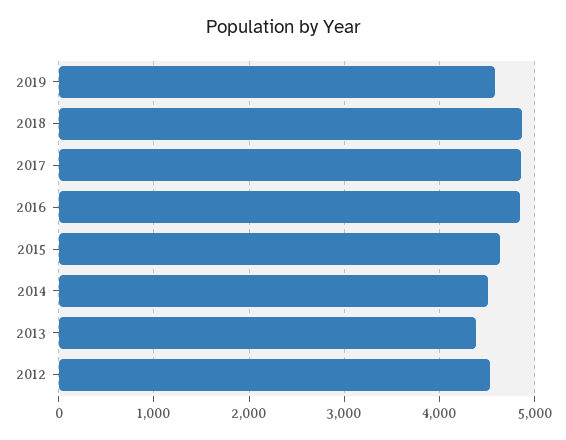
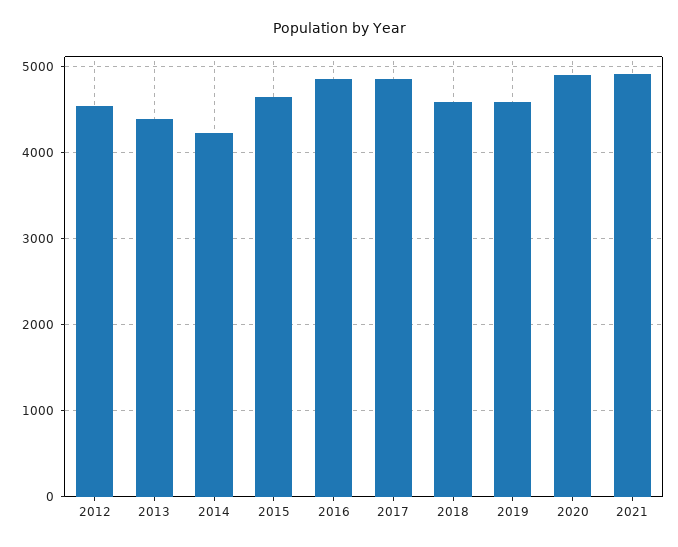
2018: 4900 -> 4600
2014: 4500 -> 4200
2020: none -> 4900
2021: none -> 4900

